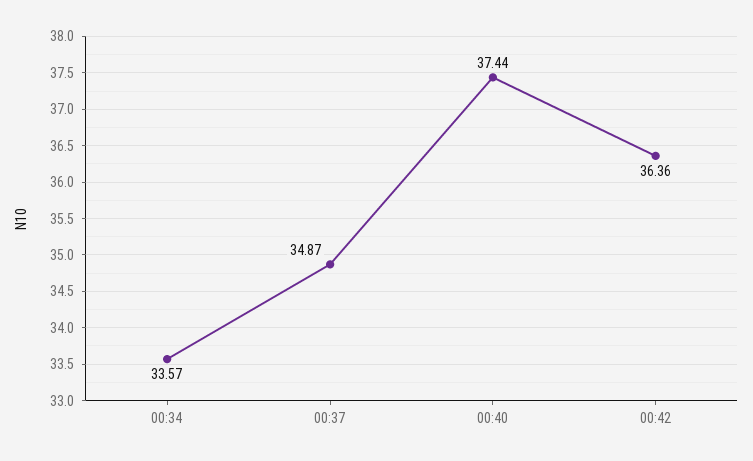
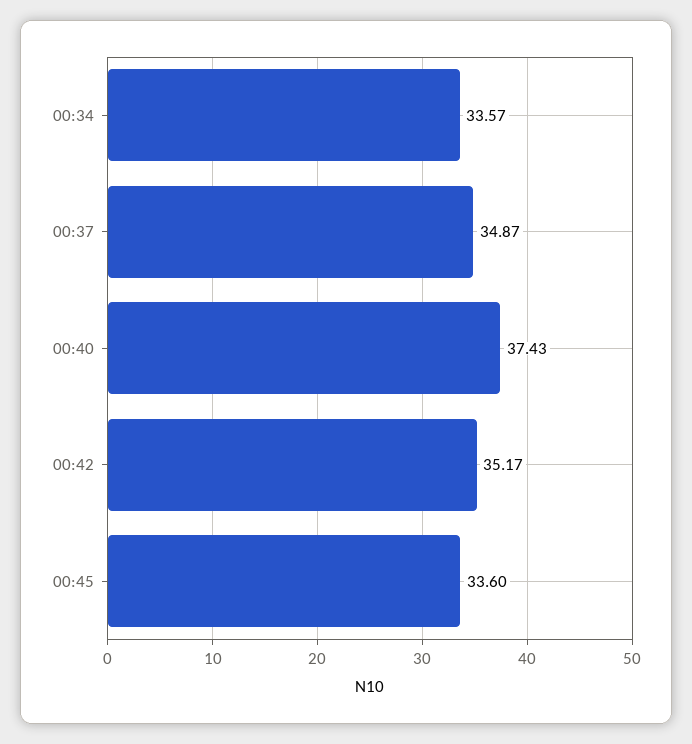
00:40: 37.44 -> 37.43
00:42: 36.36 -> 35.17
00:45: none -> 33.6

